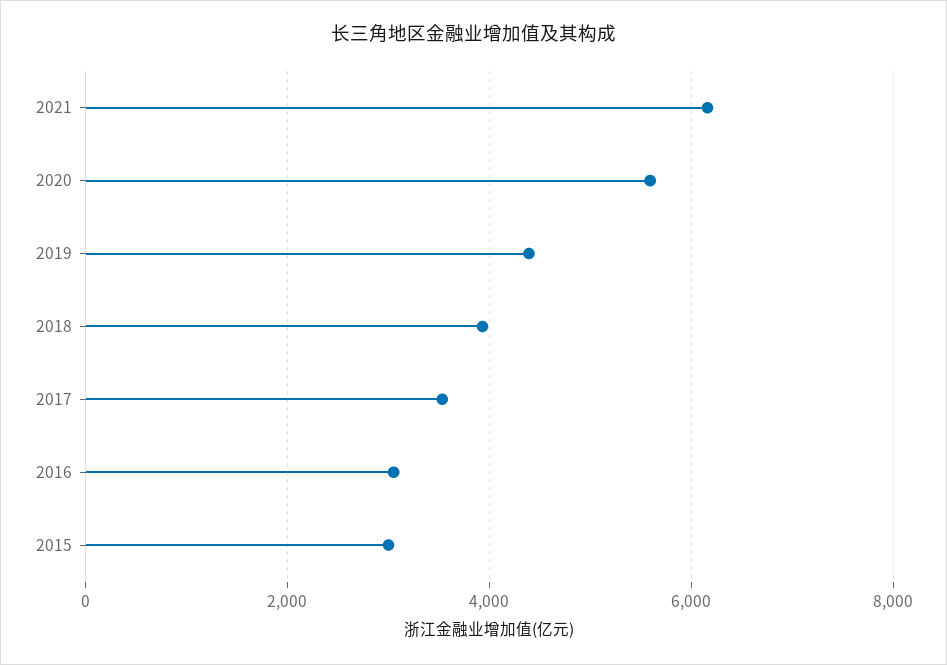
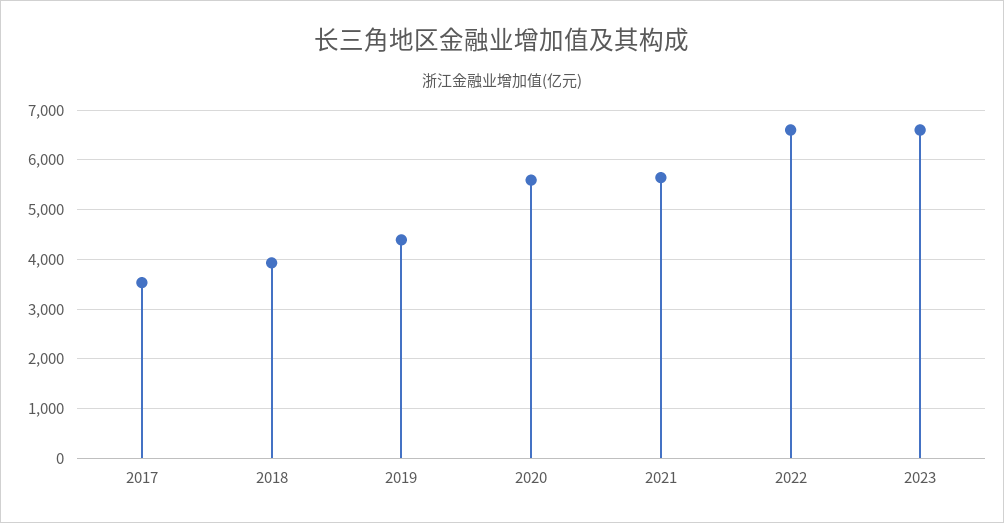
2021: 6200 -> 5600
2016: 3000 -> none
2015: 3000 -> none
2022: none -> 6600
2023: none -> 6600

